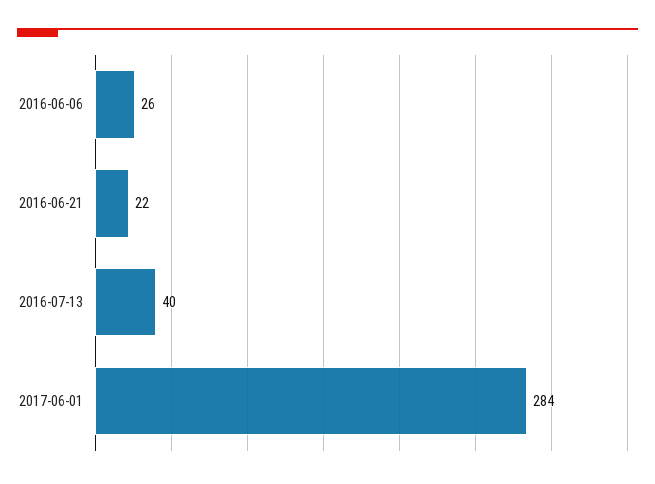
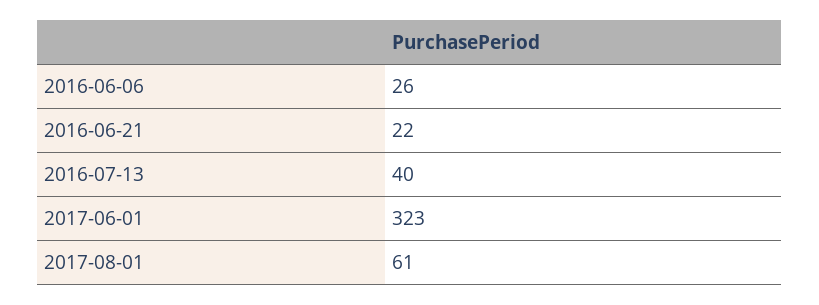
2017-06-01: 284 -> 323
2017-08-01: none -> 61

